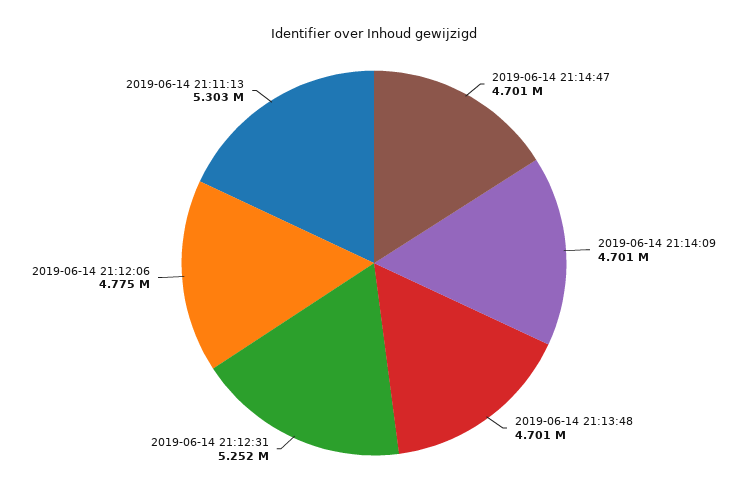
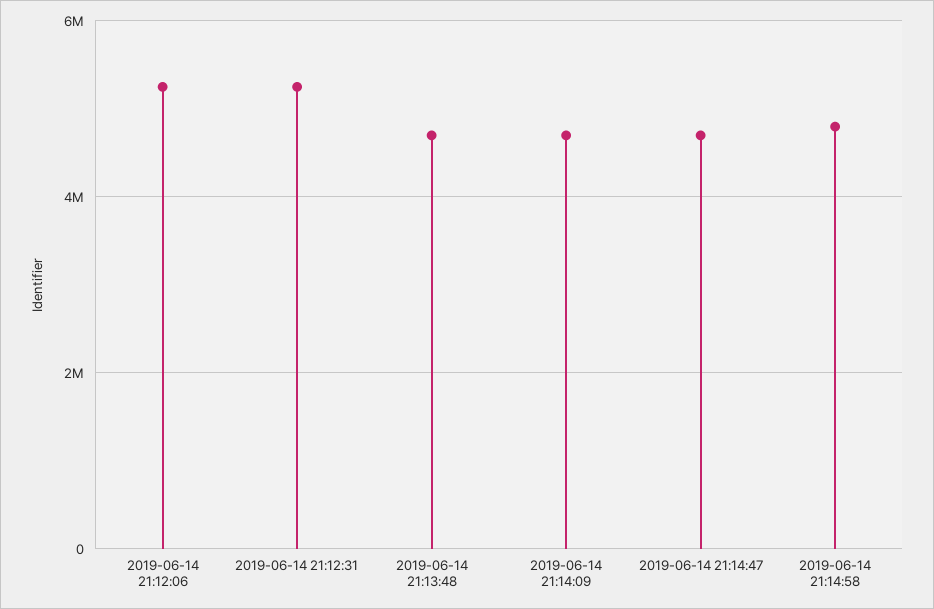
2019-06-14 21:12:06: 4775000 -> 5200000
2019-06-14 21:11:13: 5303000 -> none
2019-06-14 21:14:58: none -> 4800000

